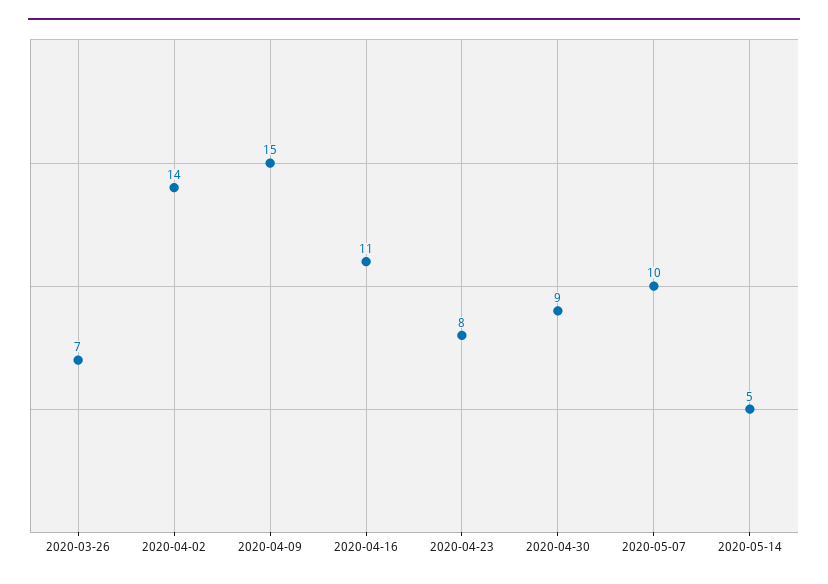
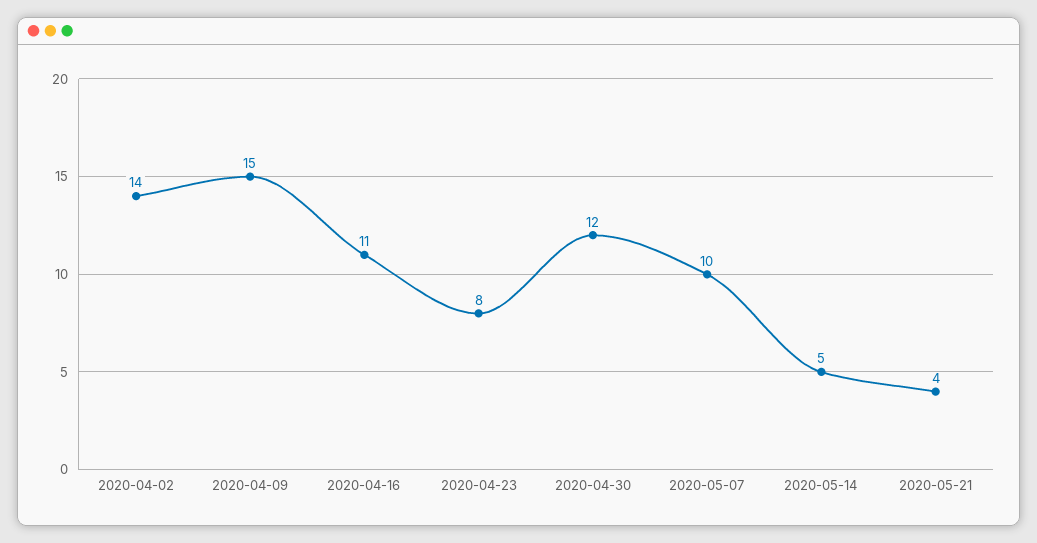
2020-03-26: 7 -> none
2020-04-30: 9 -> 12
2020-05-21: none -> 4

